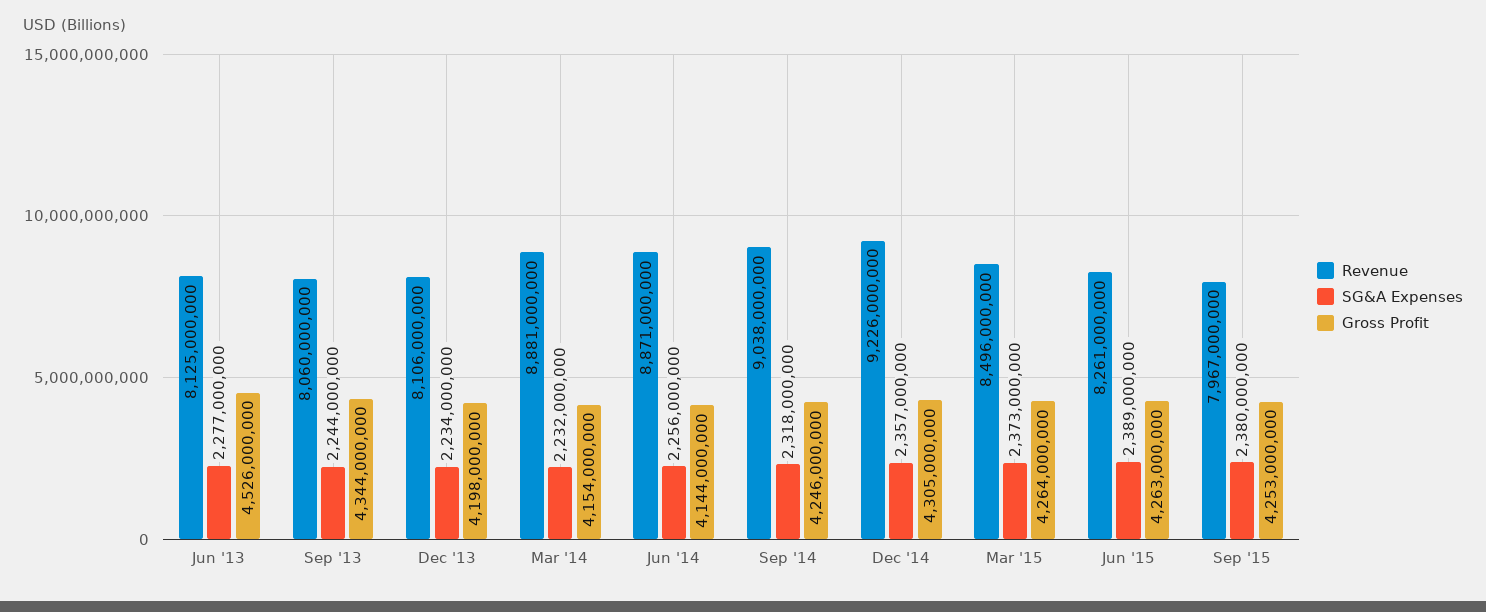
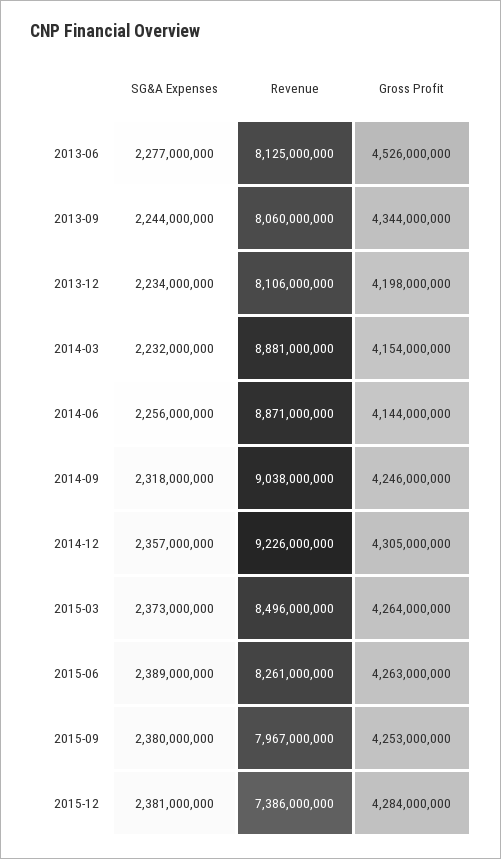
SG&A Expenses, 2015-12: none -> 2381000000
Revenue, 2015-12: none -> 7386000000
Gross Profit, 2015-12: none -> 4284000000

